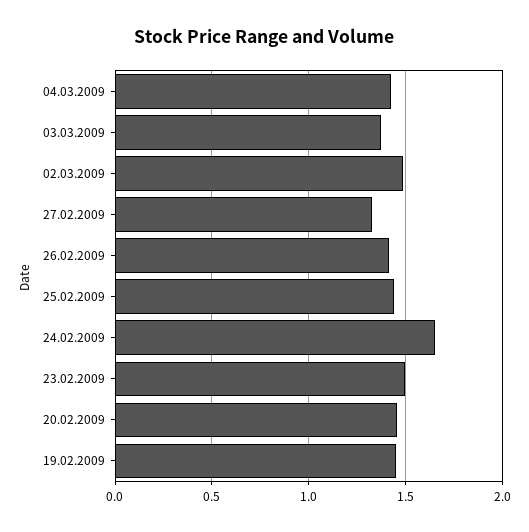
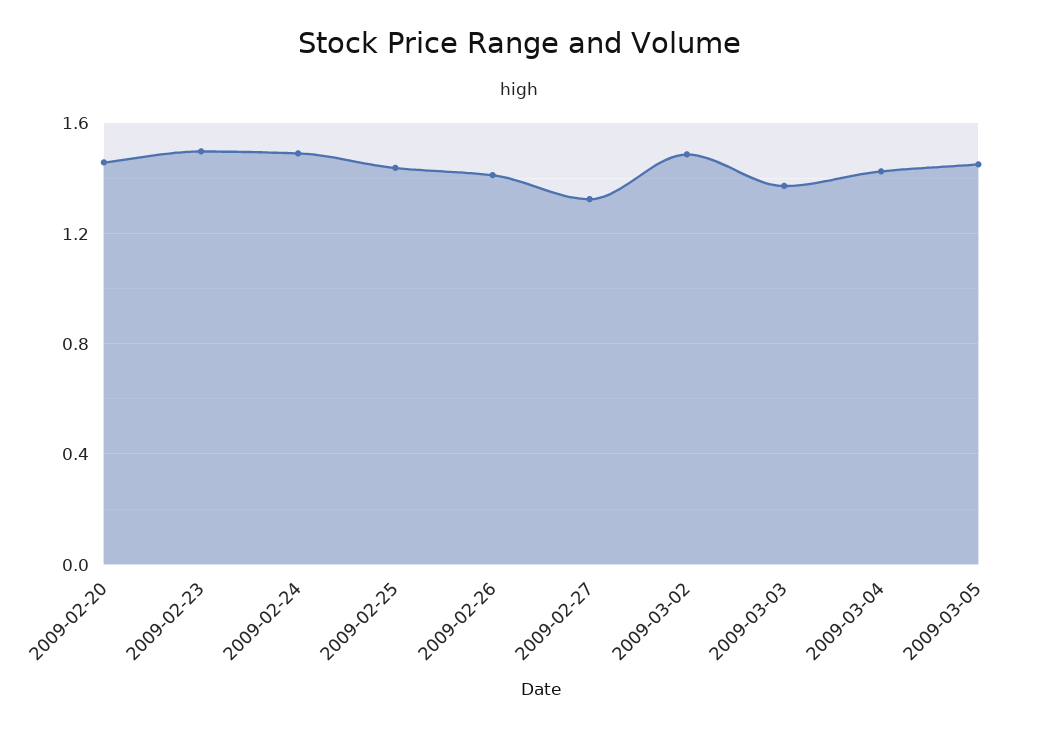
24.02.2009: 1.65 -> 1.5
19.02.2009: 1.45 -> none
2009-03-05: none -> 1.45

